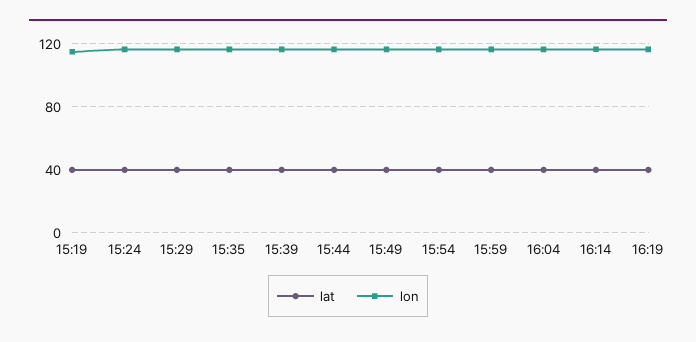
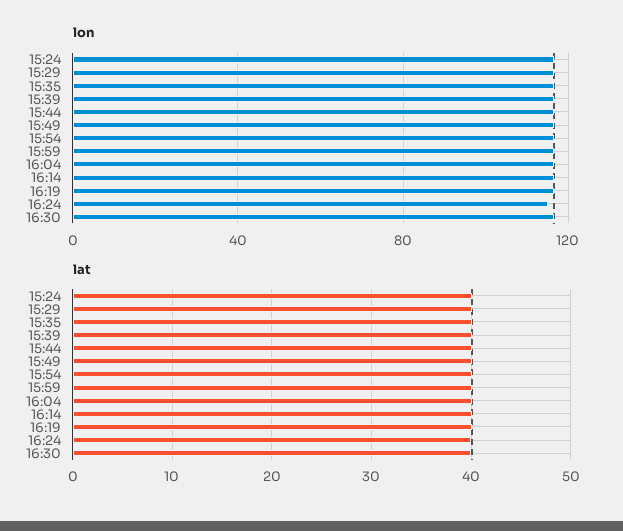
lat, 15:19: 40 -> none
lon, 15:19: 115 -> none
lon, 16:24: none -> 115
lon, 16:30: none -> 115
lat, 16:24: none -> 40
lat, 16:30: none -> 40

